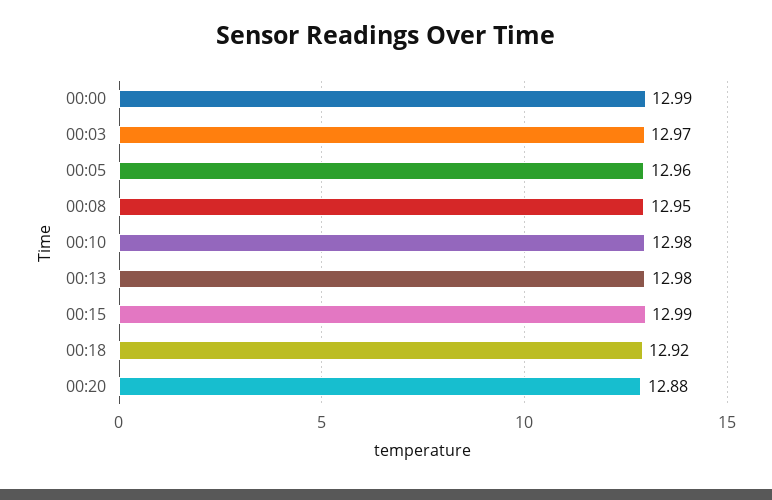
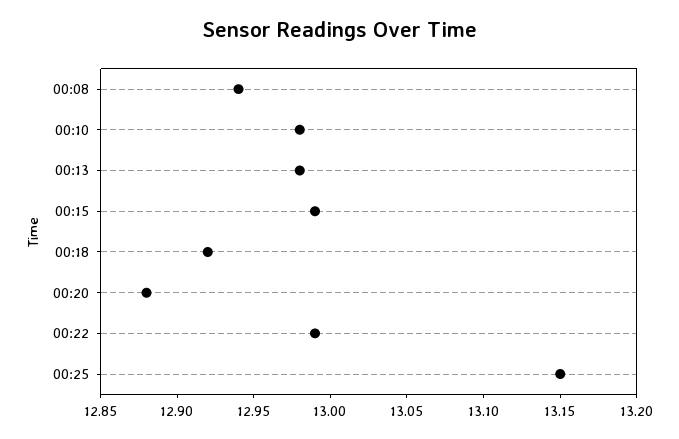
00:00: 12.99 -> none
00:03: 12.97 -> none
00:05: 12.96 -> none
00:08: 12.95 -> 12.94
00:22: none -> 12.99
00:25: none -> 13.15

